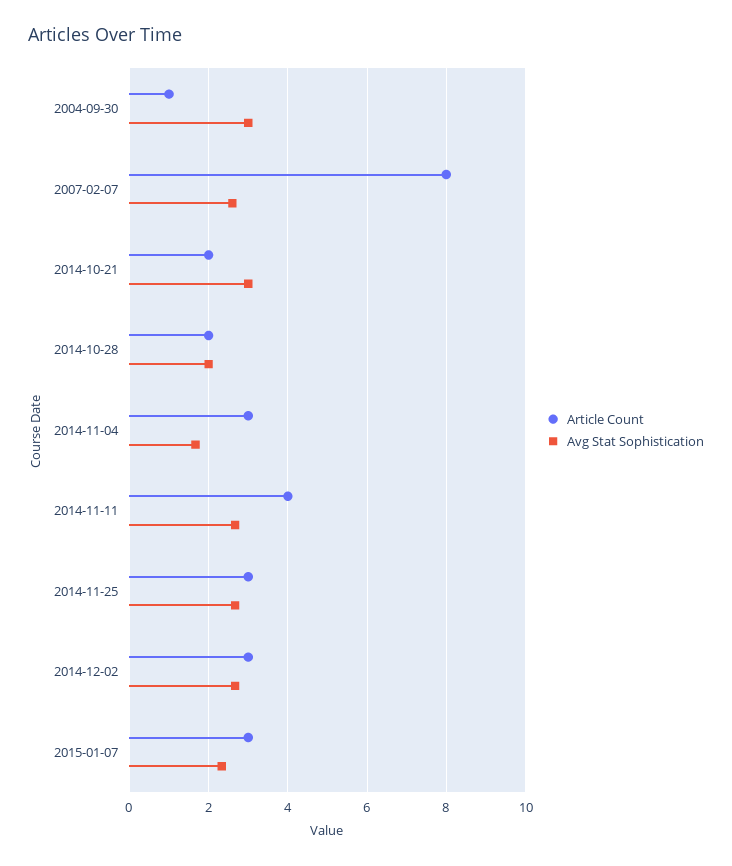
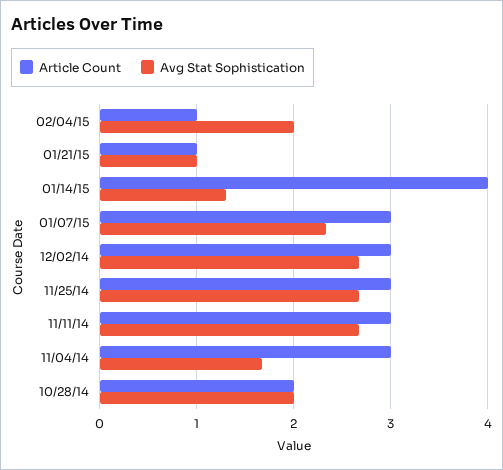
Article Count, 2004-09-30: 1 -> none
Avg Stat Sophistication, 2004-09-30: 3 -> none
Article Count, 2007-02-07: 8 -> none
Avg Stat Sophistication, 2007-02-07: 2.6 -> none
Article Count, 2014-10-21: 2 -> none
Avg Stat Sophistication, 2014-10-21: 3 -> none
Article Count, 2014-11-11: 4 -> 3
Article Count, 02/04/15: none -> 1
Avg Stat Sophistication, 02/04/15: none -> 2
Article Count, 01/21/15: none -> 1
Avg Stat Sophistication, 01/21/15: none -> 1
Article Count, 01/14/15: none -> 4
Avg Stat Sophistication, 01/14/15: none -> 1.3

